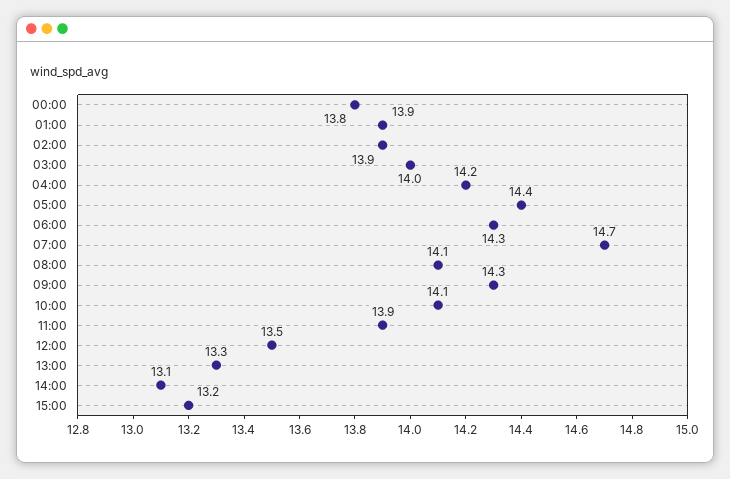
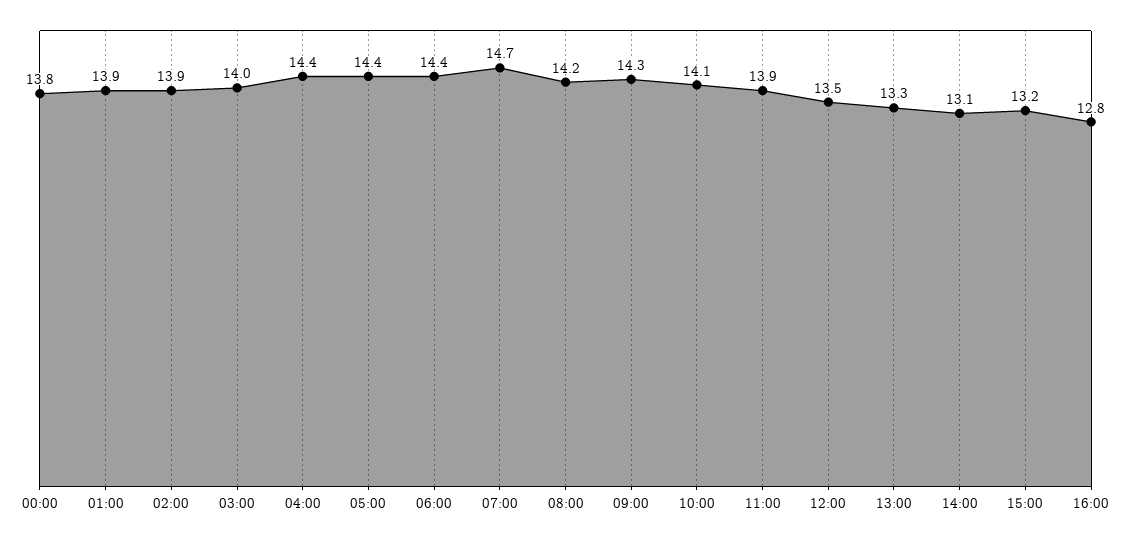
04:00: 14.2 -> 14.4
06:00: 14.3 -> 14.4
08:00: 14.1 -> 14.2
16:00: none -> 12.8

